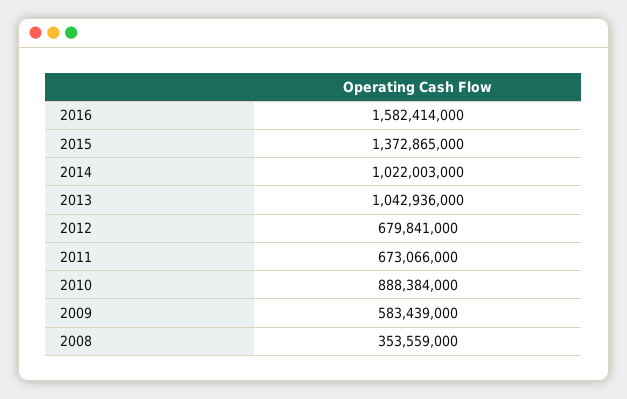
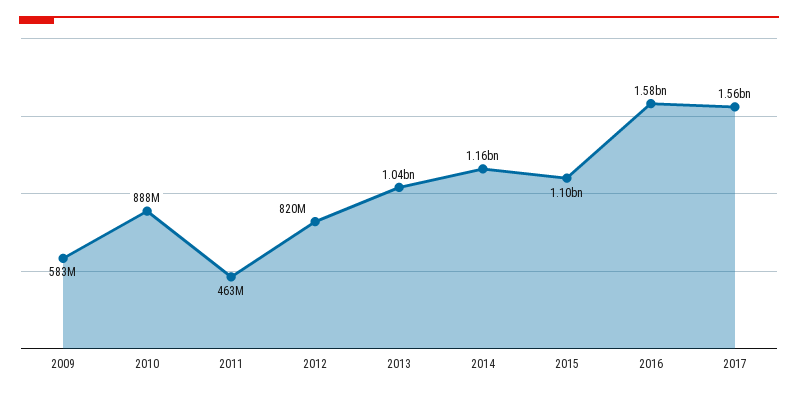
2015: 1372865000 -> 1100000000
2014: 1022003000 -> 1160000000
2012: 679841000 -> 820000000
2011: 673066000 -> 463000000
2008: 353559000 -> none
2017: none -> 1560000000

